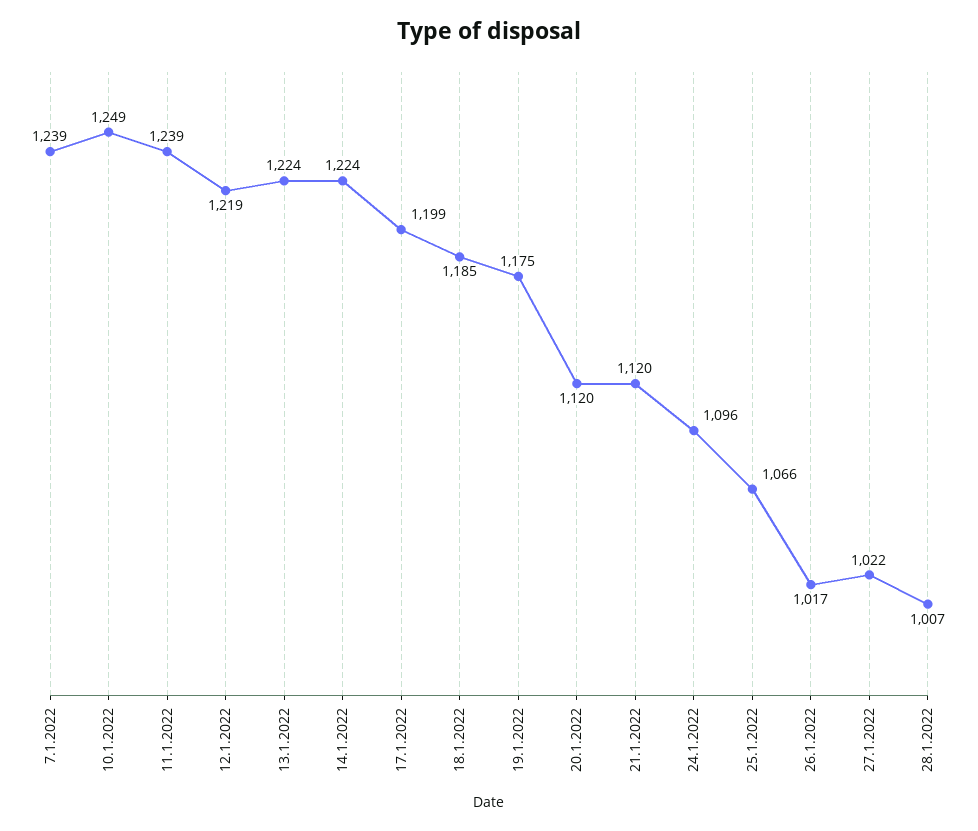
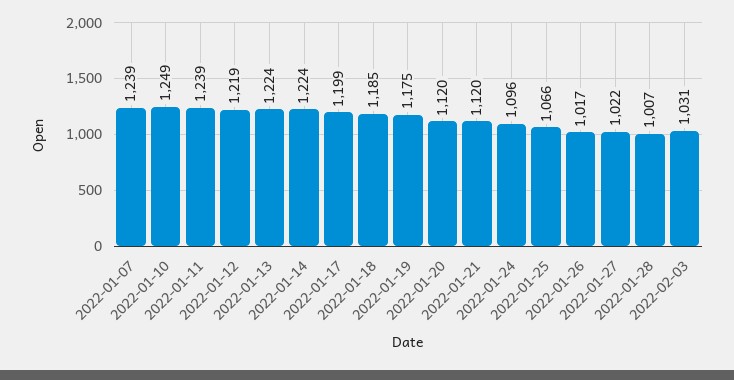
2022-02-03: none -> 1031

